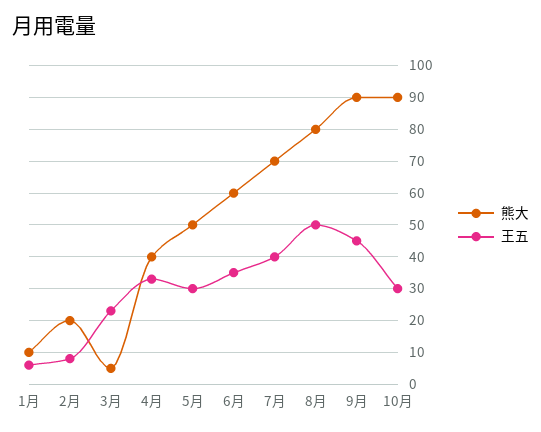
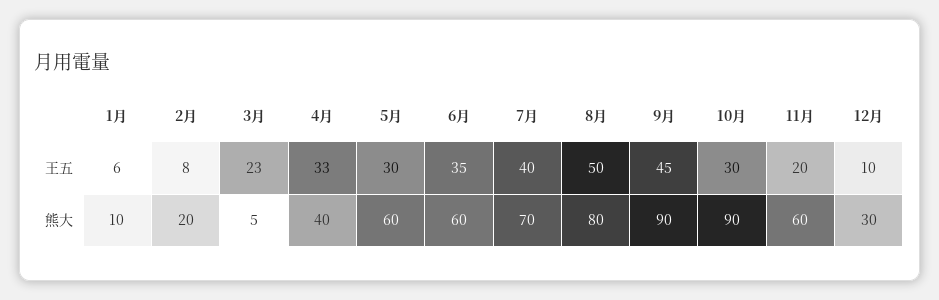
熊大, 5月: 50 -> 60
王五, 11月: none -> 20
王五, 12月: none -> 10
熊大, 11月: none -> 60
熊大, 12月: none -> 30

